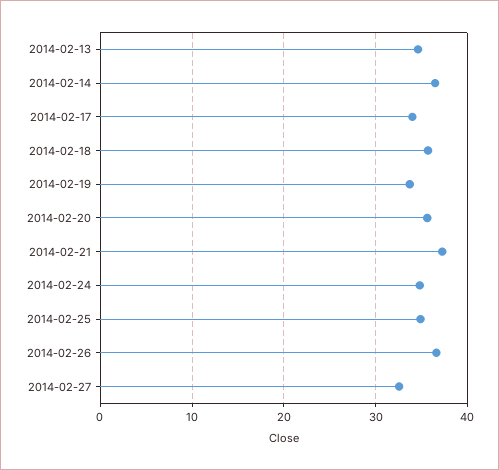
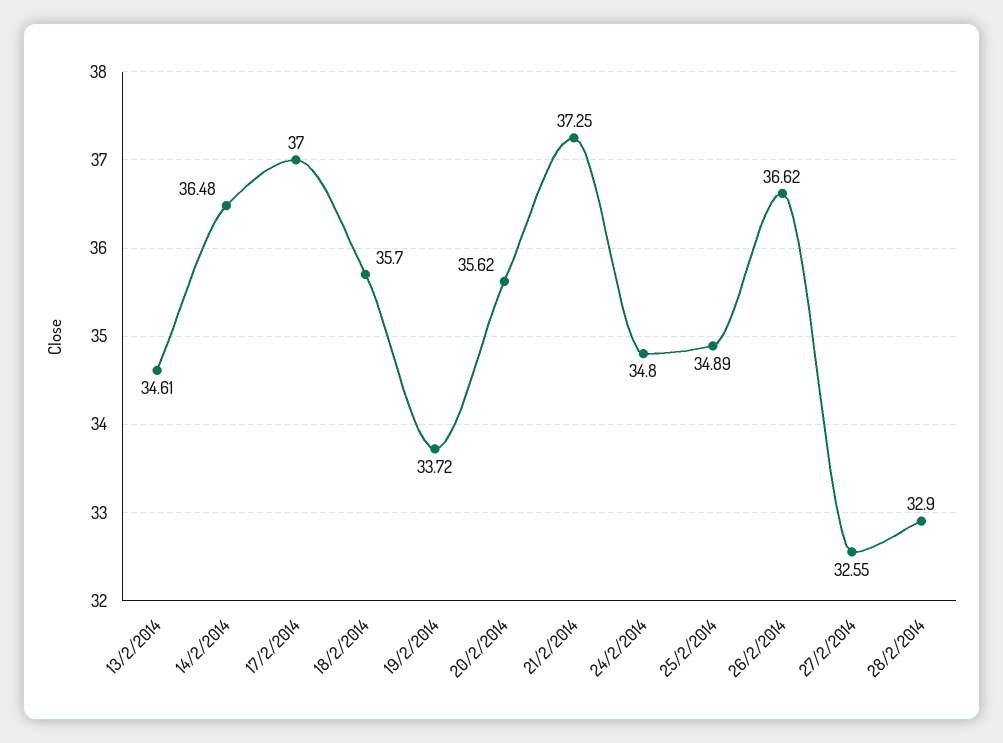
2014-02-17: 34 -> 37
28/2/2014: none -> 32.9

